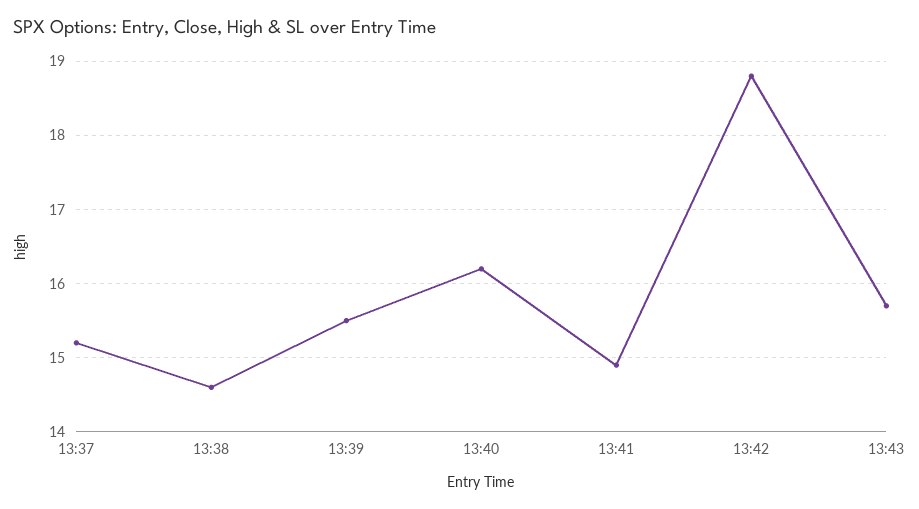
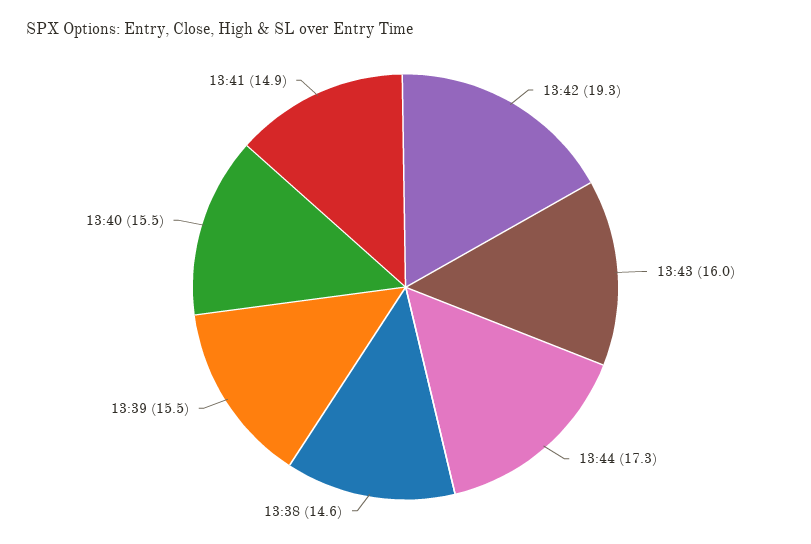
13:37: 15.2 -> none
13:40: 16.2 -> 15.5
13:42: 18.8 -> 19.3
13:43: 15.7 -> 16
13:44: none -> 17.3

